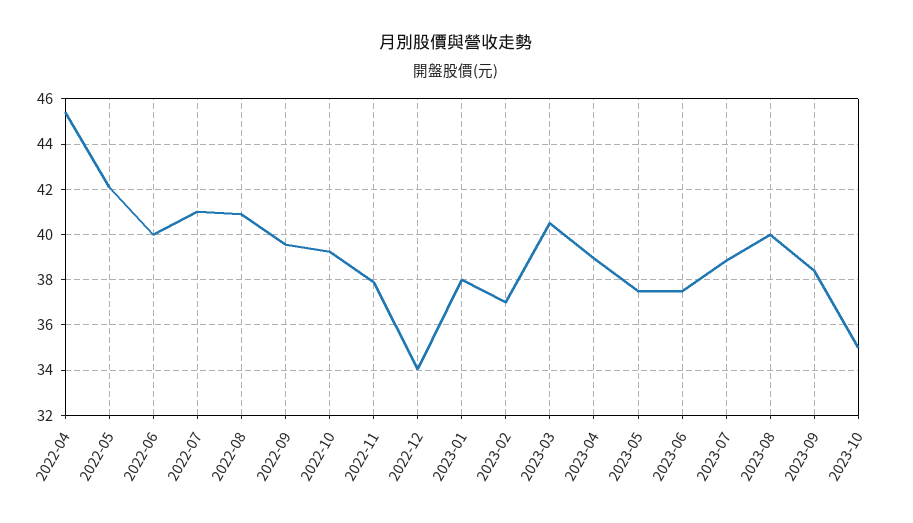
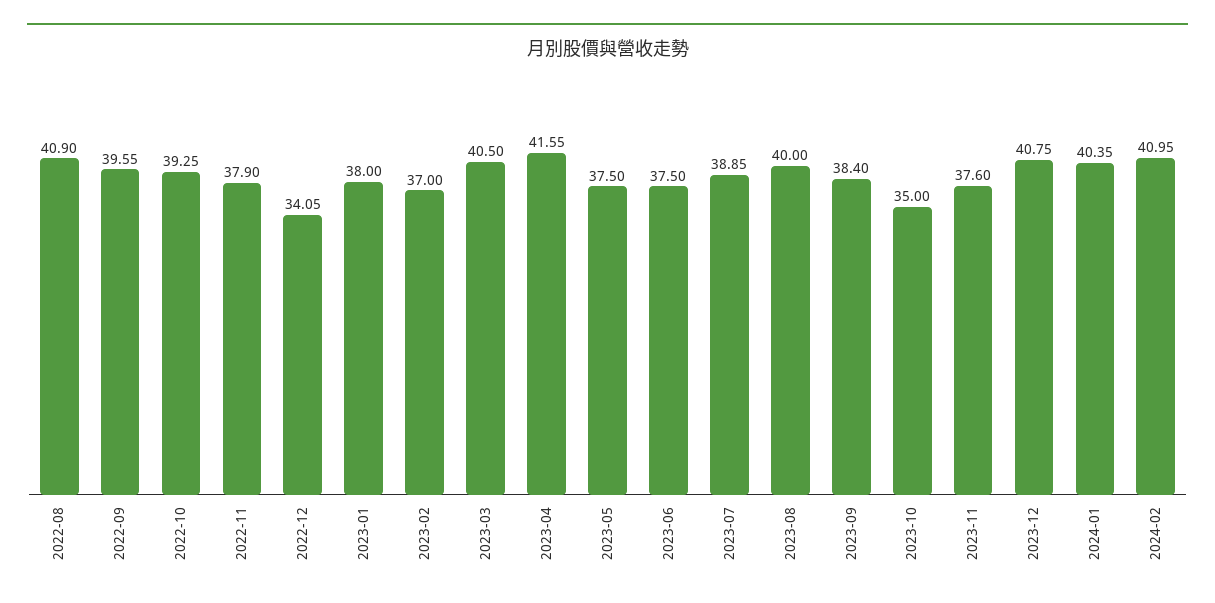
2022-04: 45.5 -> none
2022-05: 42 -> none
2022-06: 40 -> none
2022-07: 41 -> none
2023-04: 39 -> 41.55
2023-11: none -> 37.6
2023-12: none -> 40.75
2024-01: none -> 40.35
2024-02: none -> 40.95

